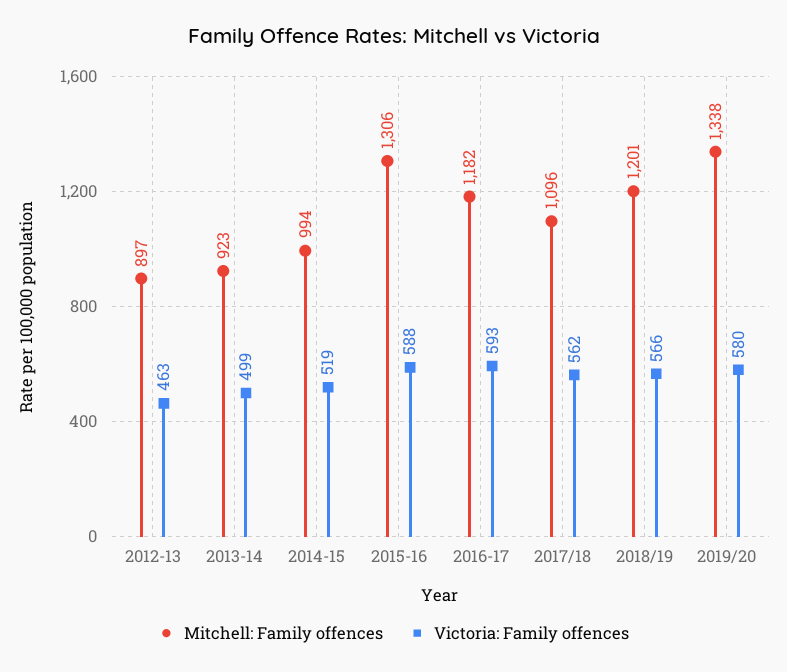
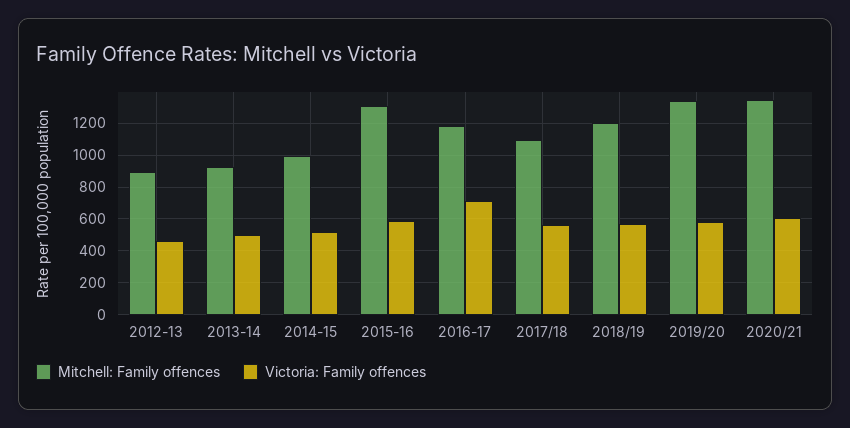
Victoria: Family offences, 2016-17: 593 -> 700
Mitchell: Family offences, 2020/21: none -> 1350
Victoria: Family offences, 2020/21: none -> 600

